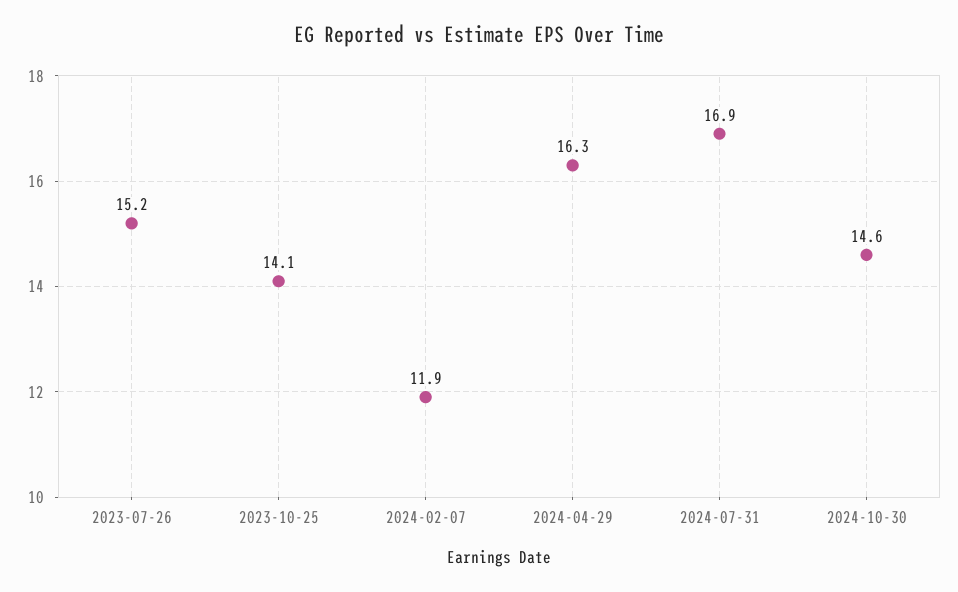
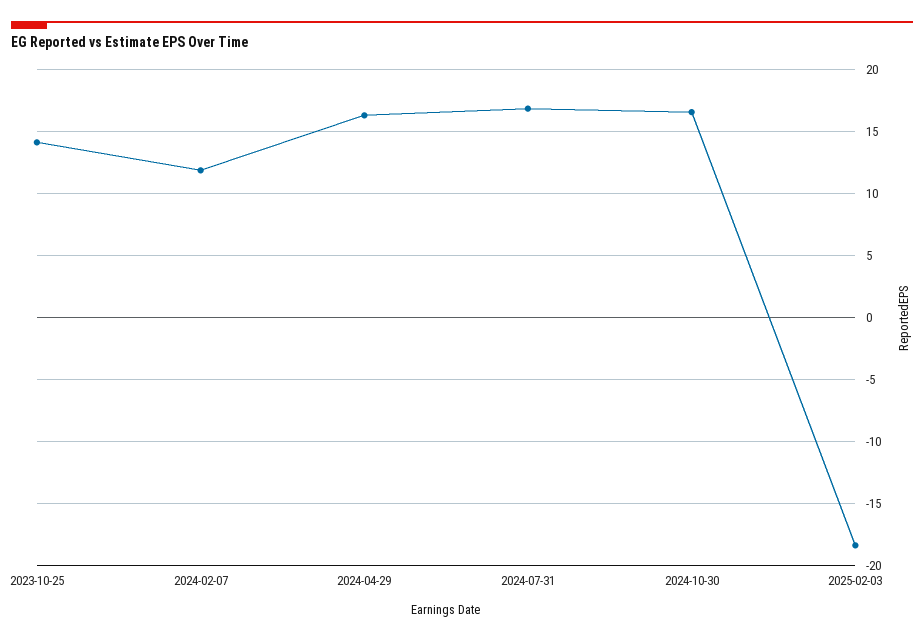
2023-07-26: 15.2 -> none
2024-10-30: 14.6 -> 16.5
2025-02-03: none -> -18.5

